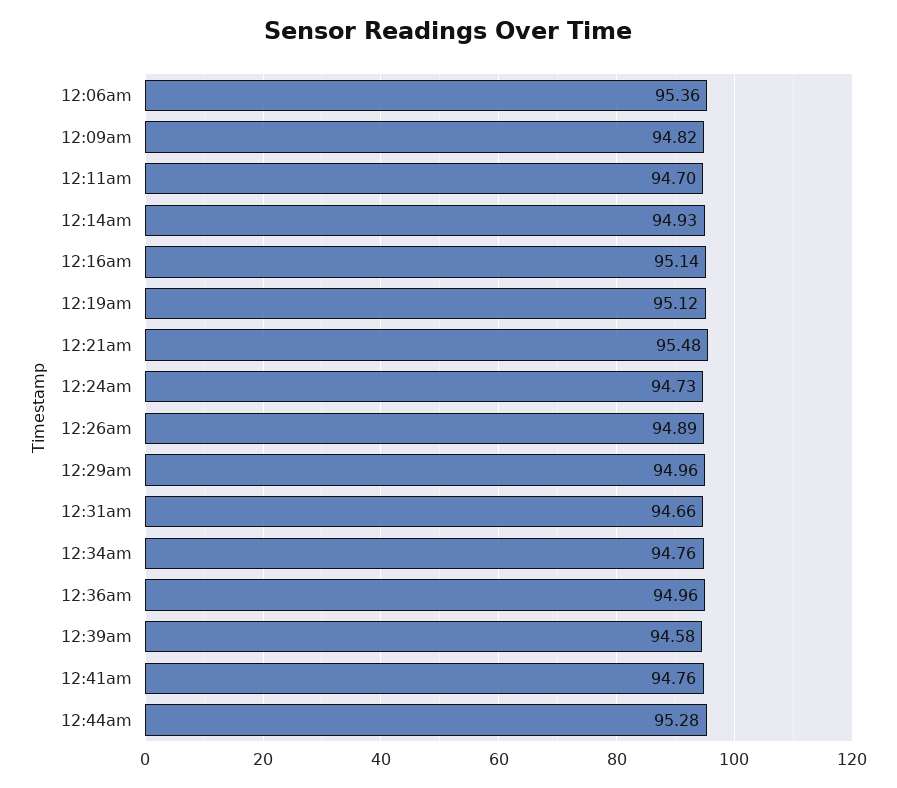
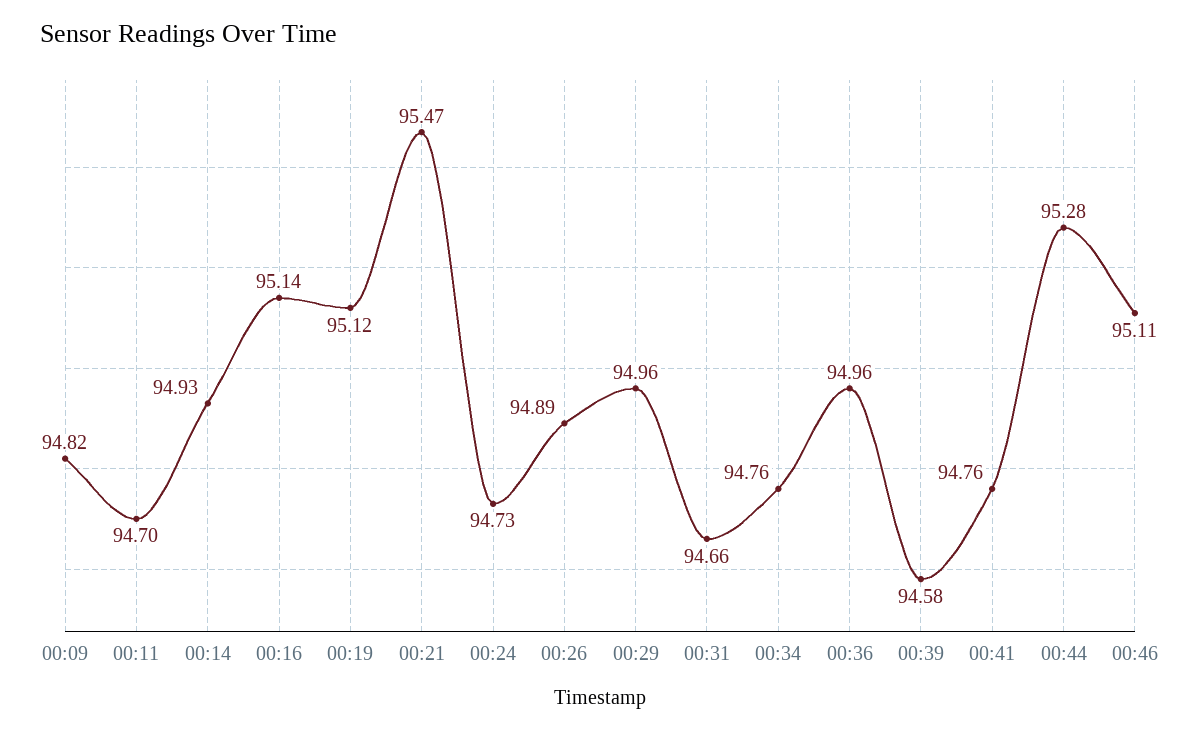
12:06am: 95.36 -> none
12:21am: 95.48 -> 95.47
00:46: none -> 95.11

